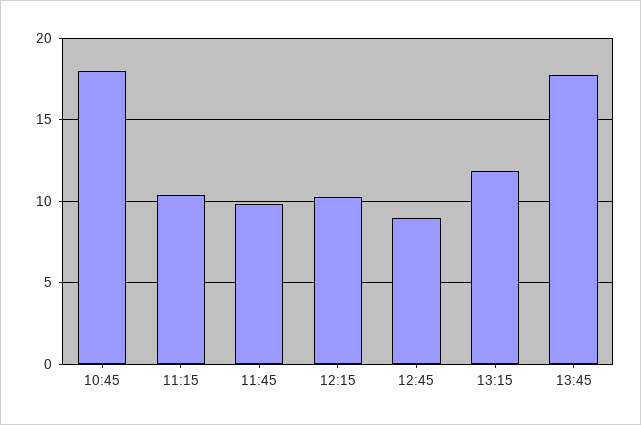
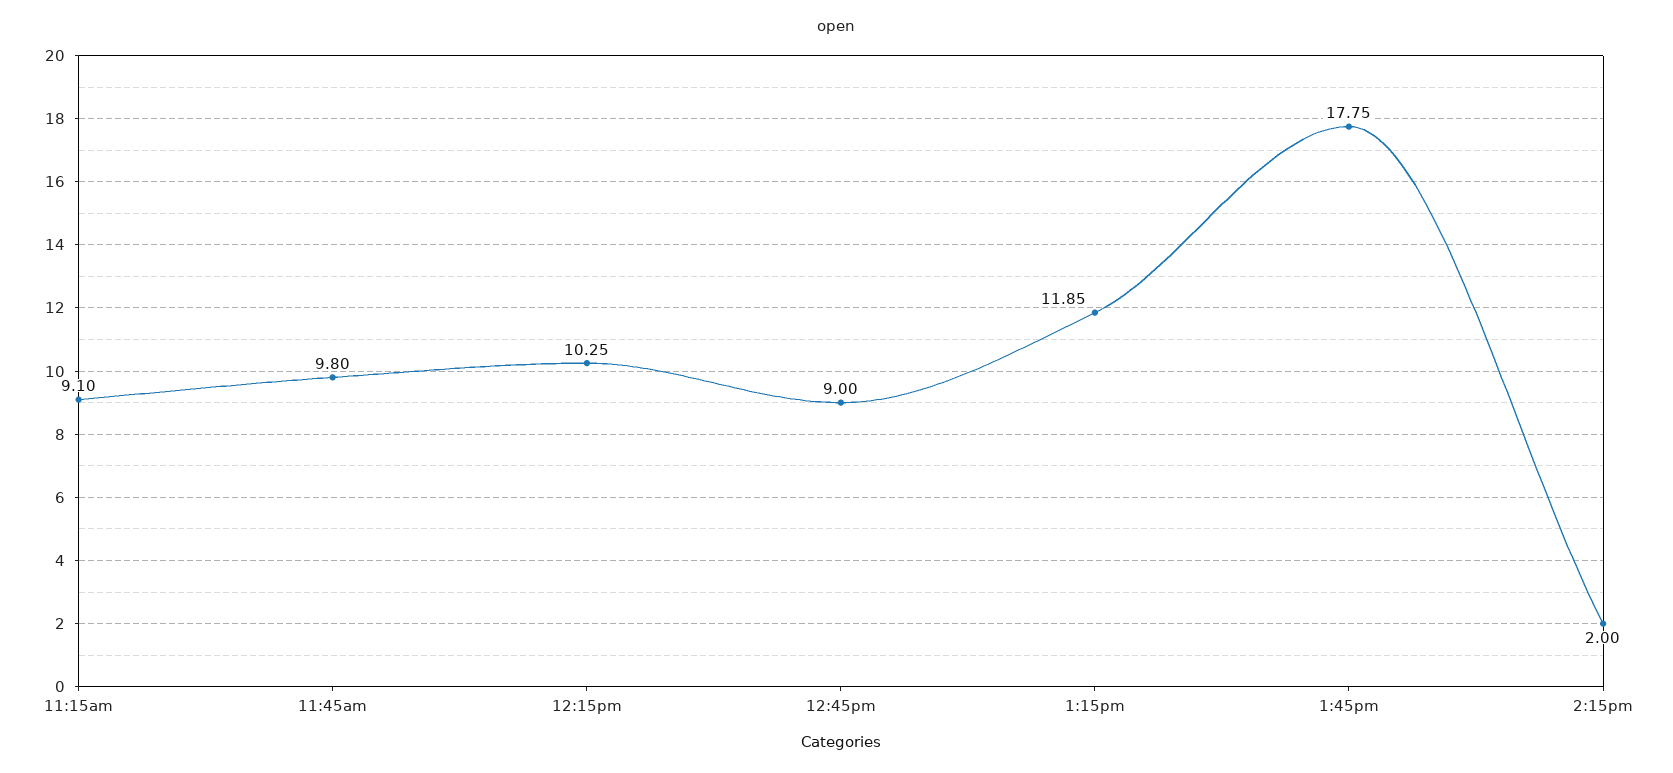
10:45: 18 -> none
11:15: 10.5 -> 9.1
2:15pm: none -> 2

